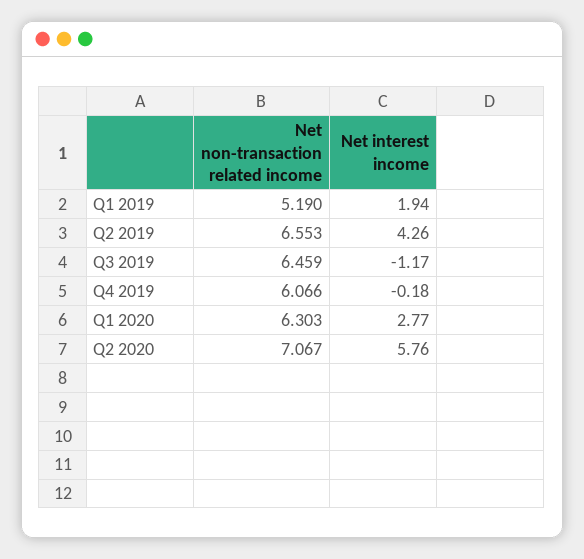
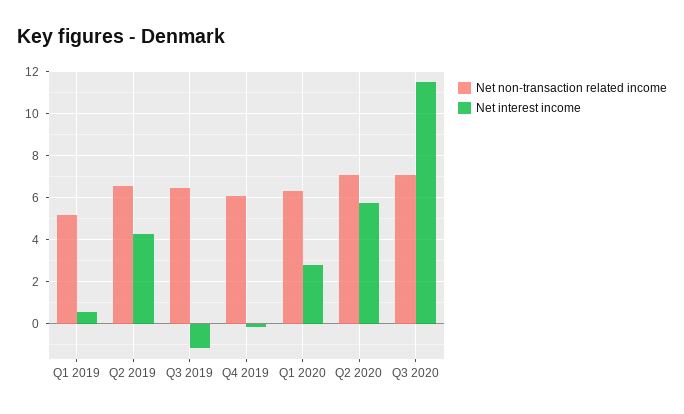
Net interest income, Q1 2019: 1.94 -> 0.5
Net non-transaction related income, Q3 2020: none -> 7
Net interest income, Q3 2020: none -> 11.5

